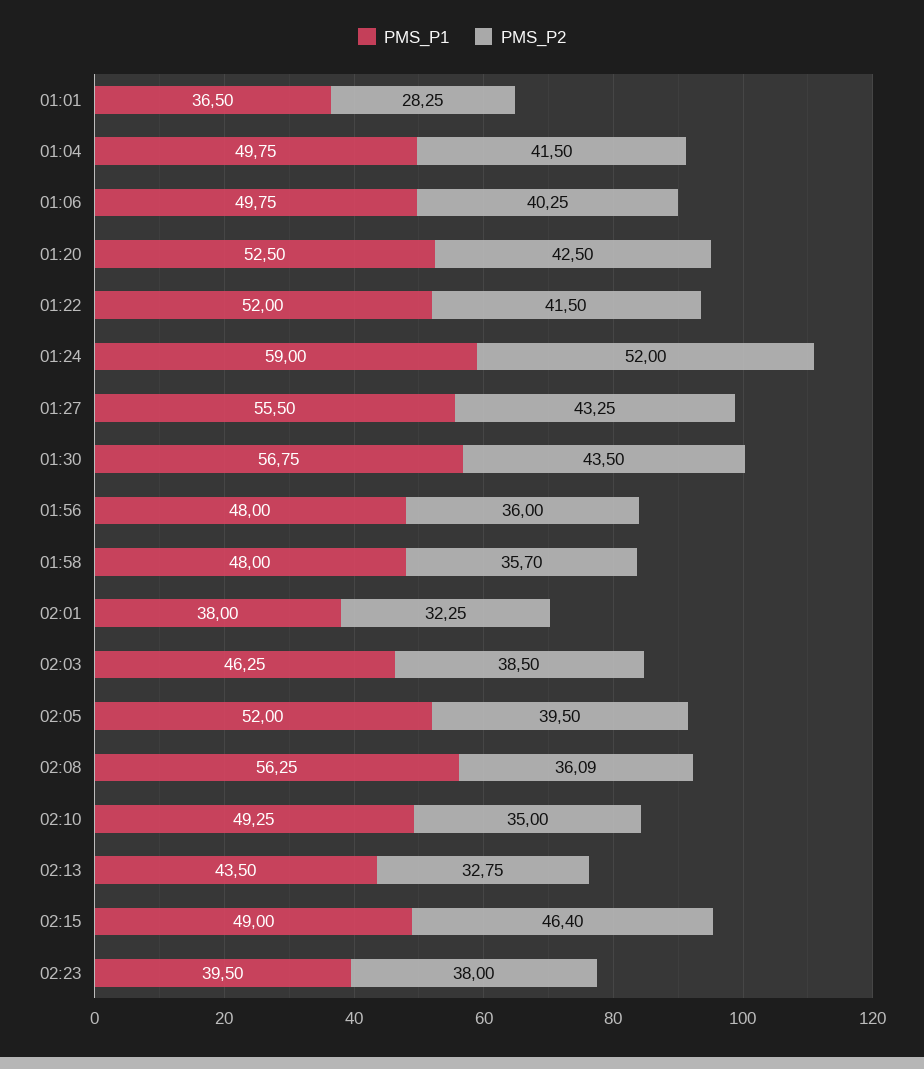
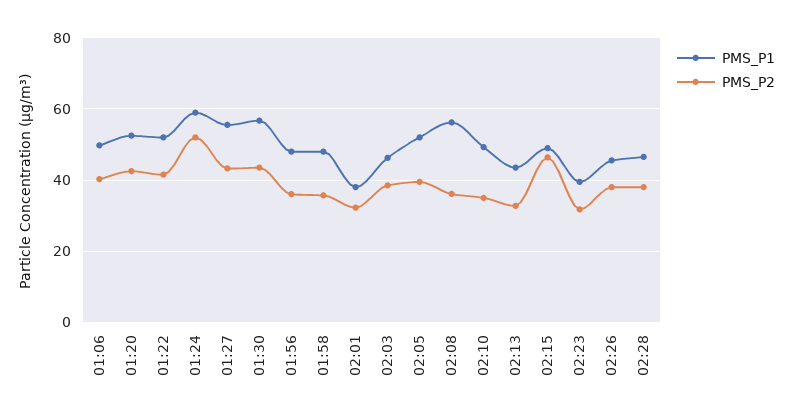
PMS_P1, 01:01: 36.5 -> none
PMS_P2, 01:01: 28.25 -> none
PMS_P1, 01:04: 49.75 -> none
PMS_P2, 01:04: 41.5 -> none
PMS_P2, 02:23: 38 -> 32
PMS_P1, 02:26: none -> 46
PMS_P2, 02:26: none -> 38
PMS_P1, 02:28: none -> 46
PMS_P2, 02:28: none -> 38

